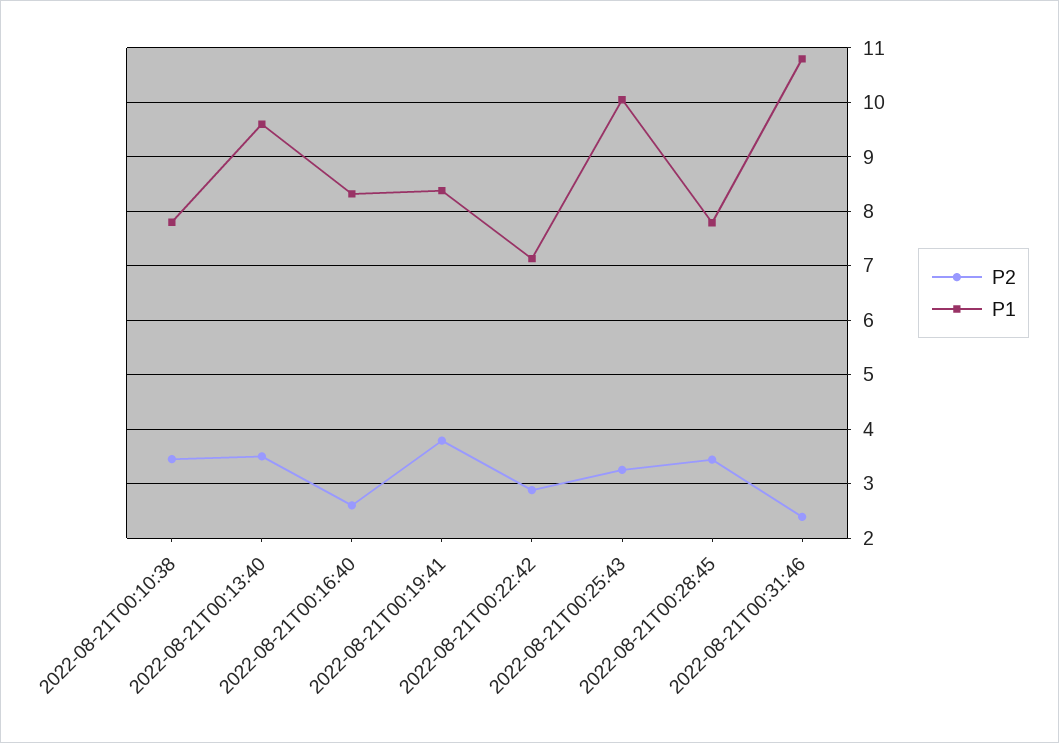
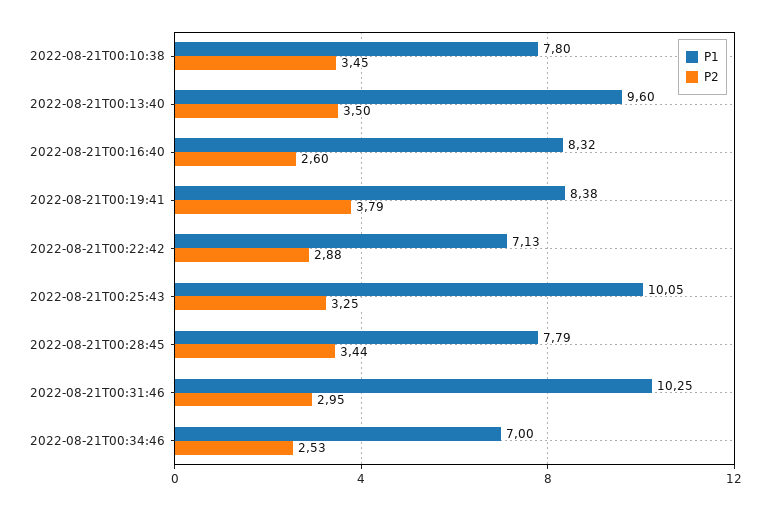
P2, 2022-08-21T00:31:46: 2.4 -> 2.95
P1, 2022-08-21T00:31:46: 10.8 -> 10.25
P1, 2022-08-21T00:34:46: none -> 7
P2, 2022-08-21T00:34:46: none -> 2.53

